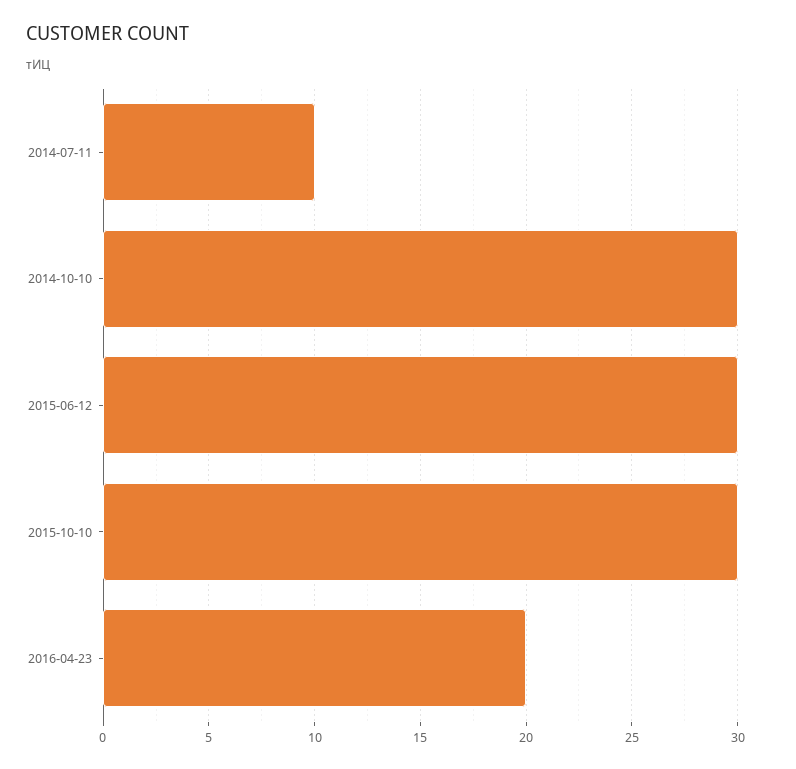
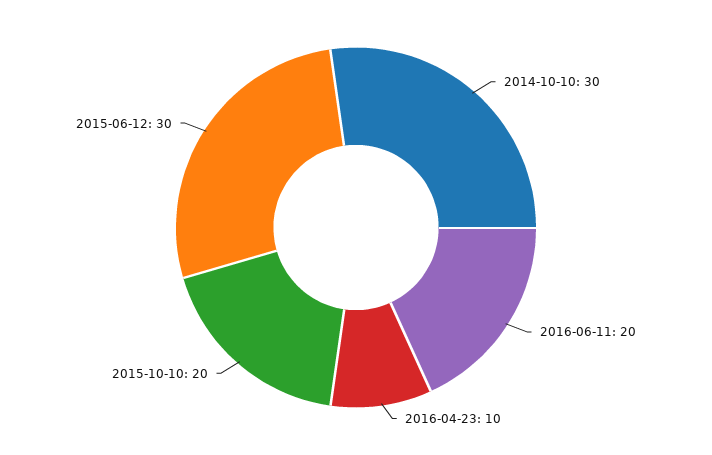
2014-07-11: 10 -> none
2015-10-10: 30 -> 20
2016-04-23: 20 -> 10
2016-06-11: none -> 20

